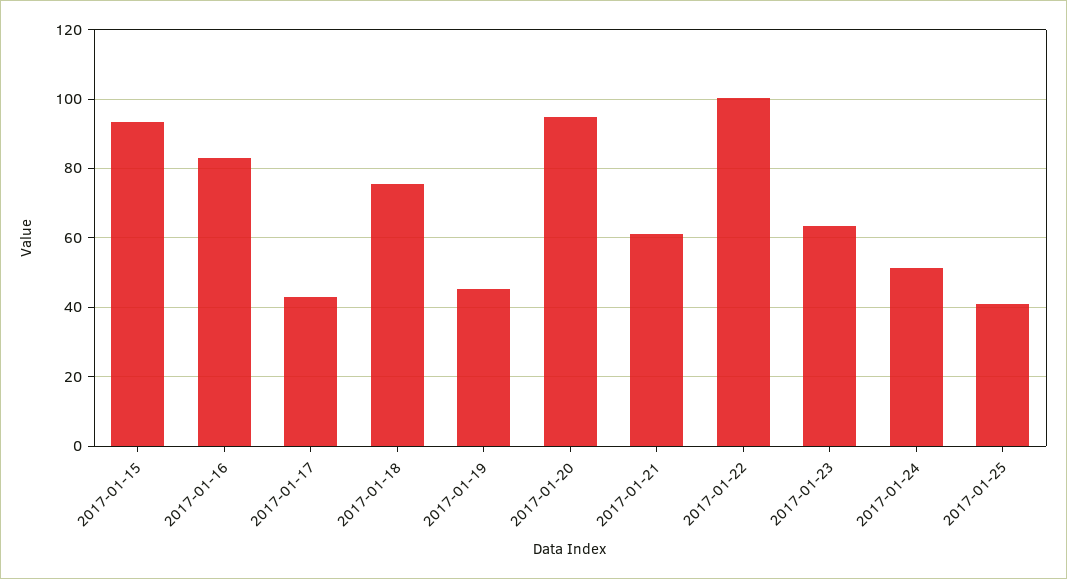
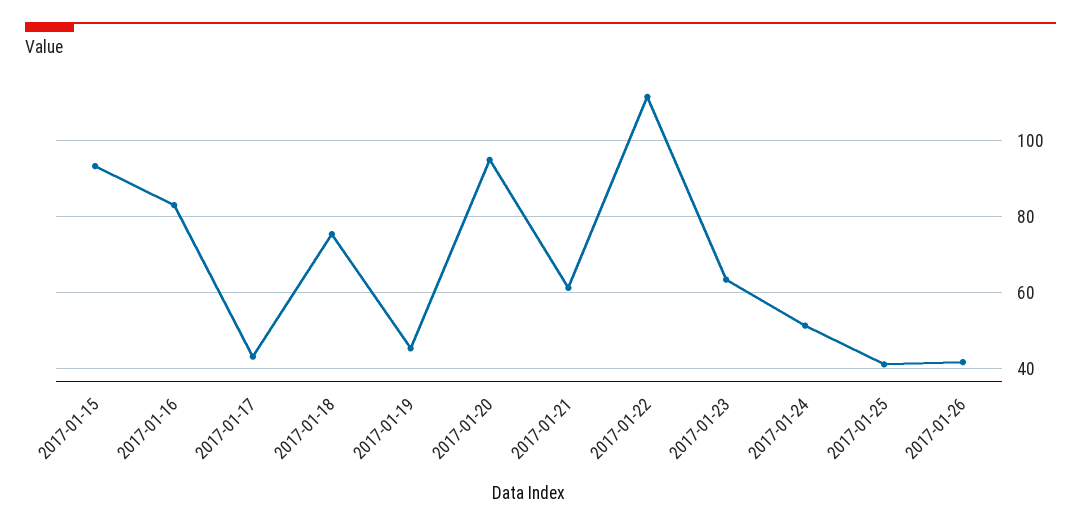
2017-01-22: 100 -> 112
2017-01-26: none -> 42

